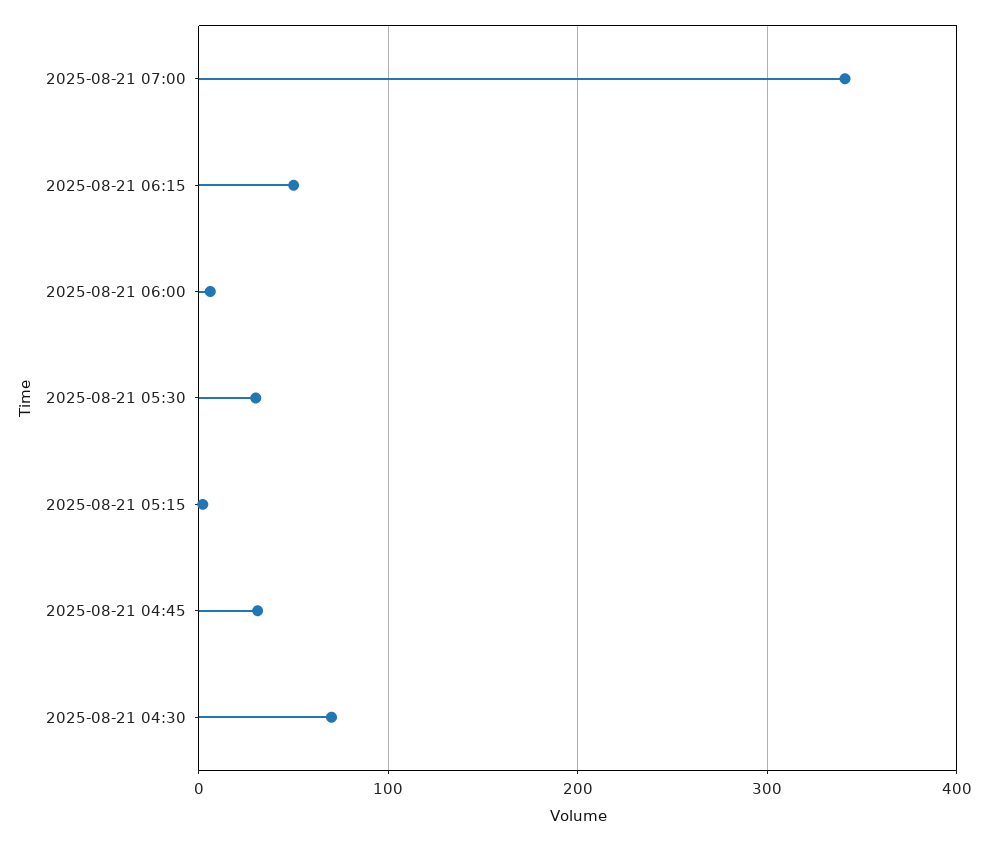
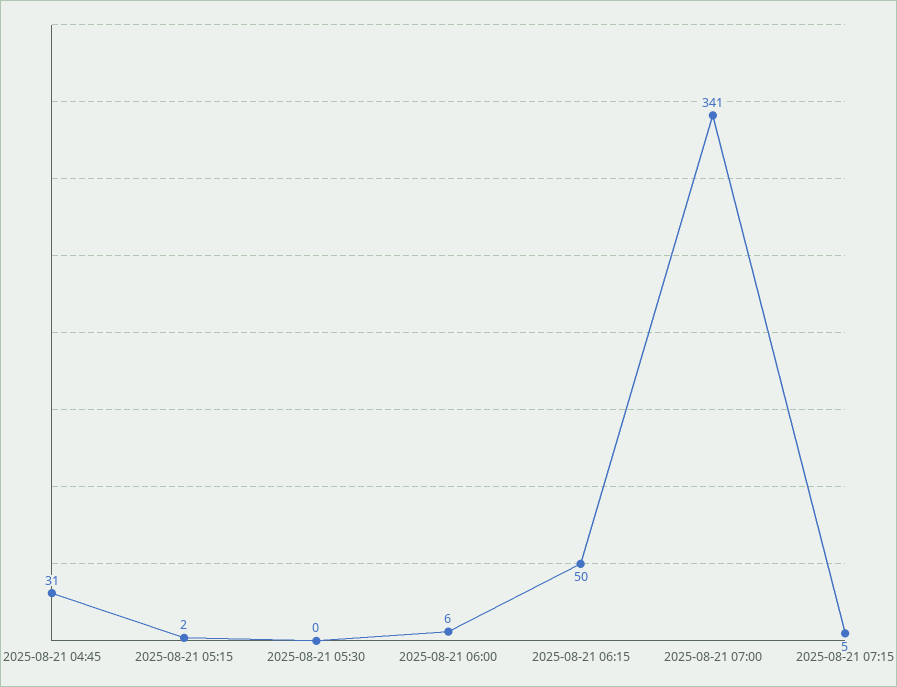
2025-08-21 05:30: 30 -> 0
2025-08-21 04:30: 70 -> none
2025-08-21 07:15: none -> 5

